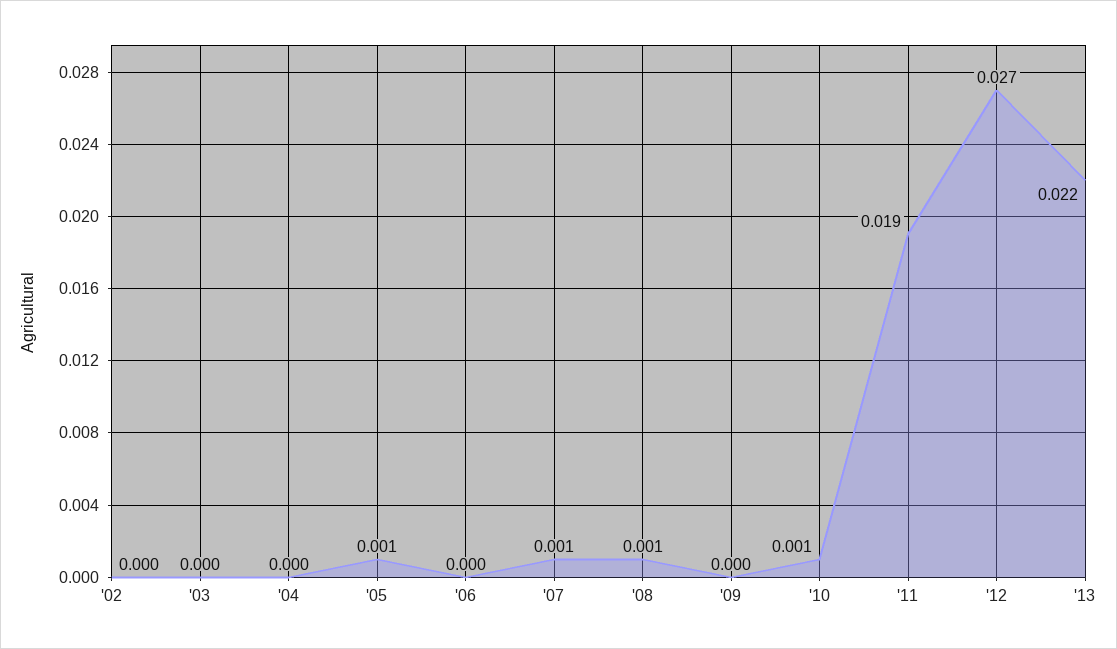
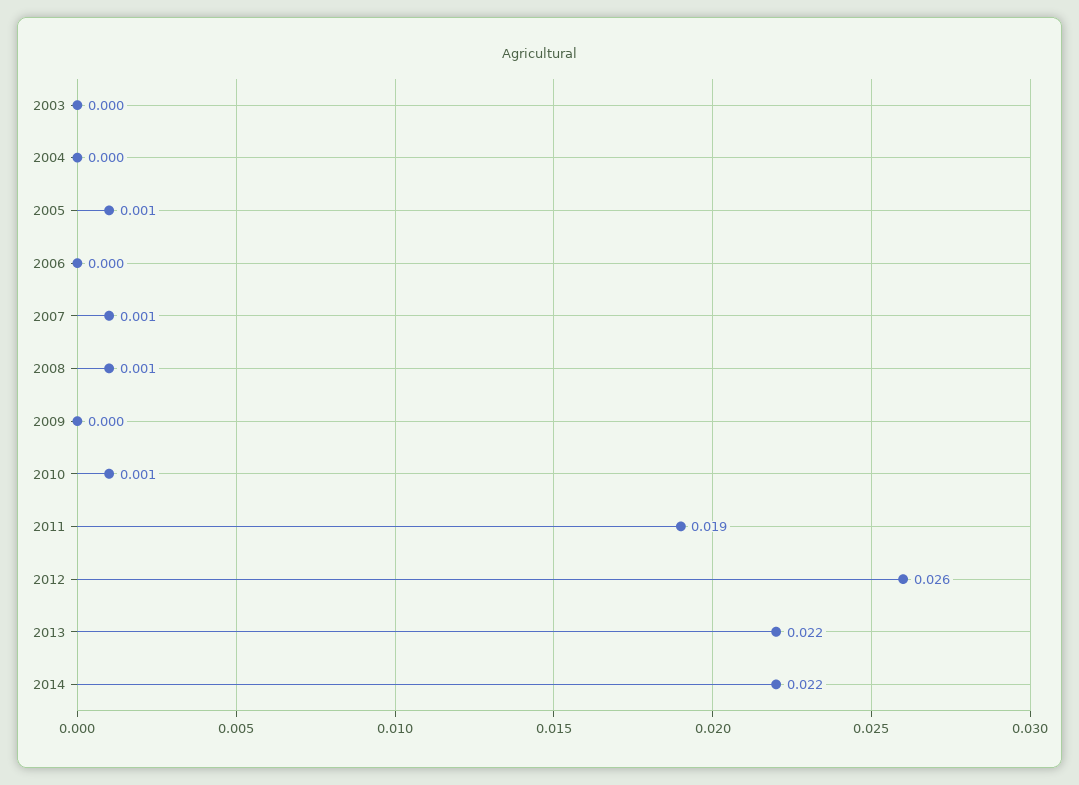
'02: 0 -> none
'12: 0.027 -> 0.026
2014: none -> 0.022

